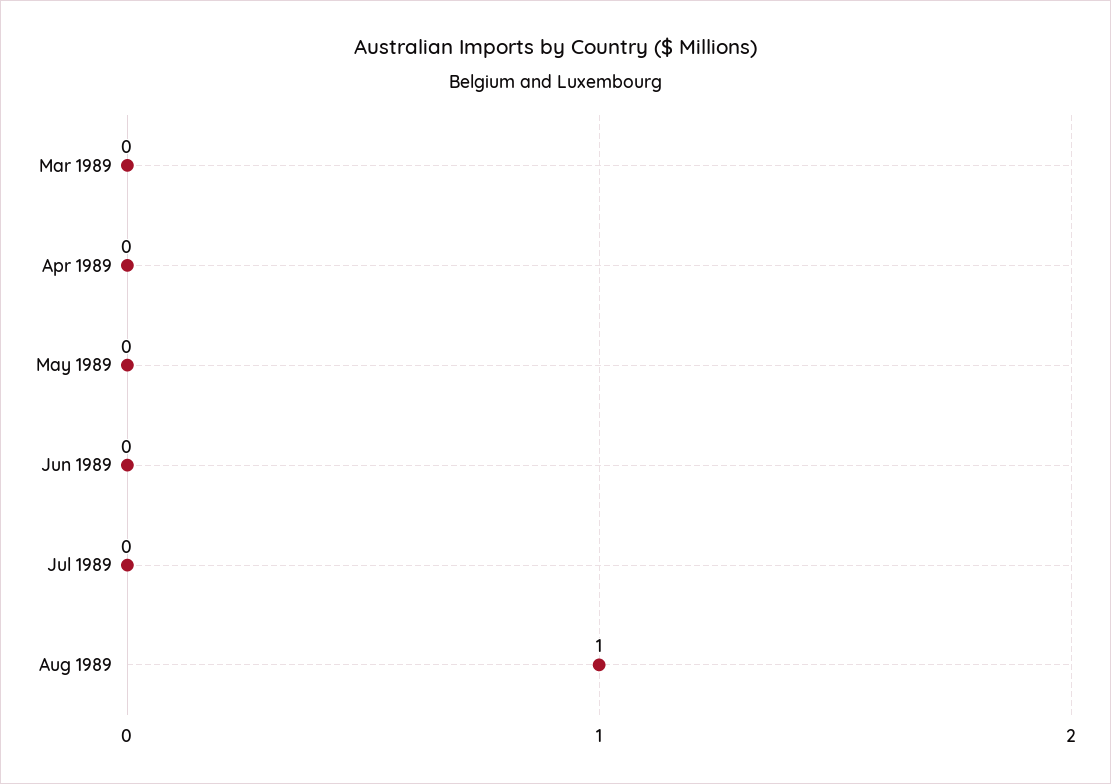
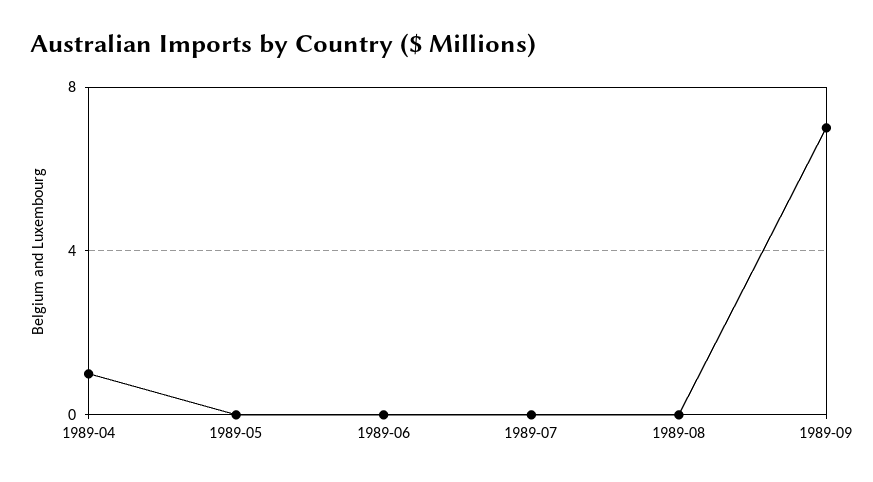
Mar 1989: 0 -> none
Apr 1989: 0 -> 1
Aug 1989: 1 -> 0
1989-09: none -> 7

